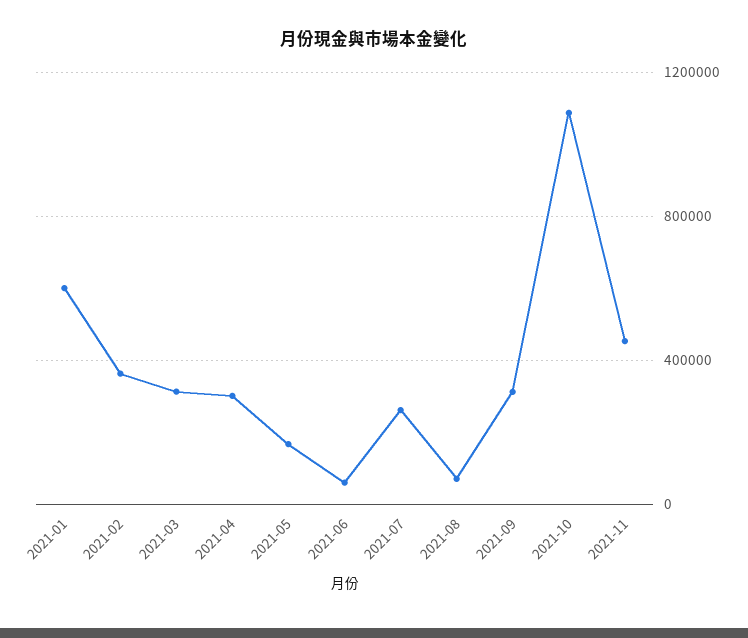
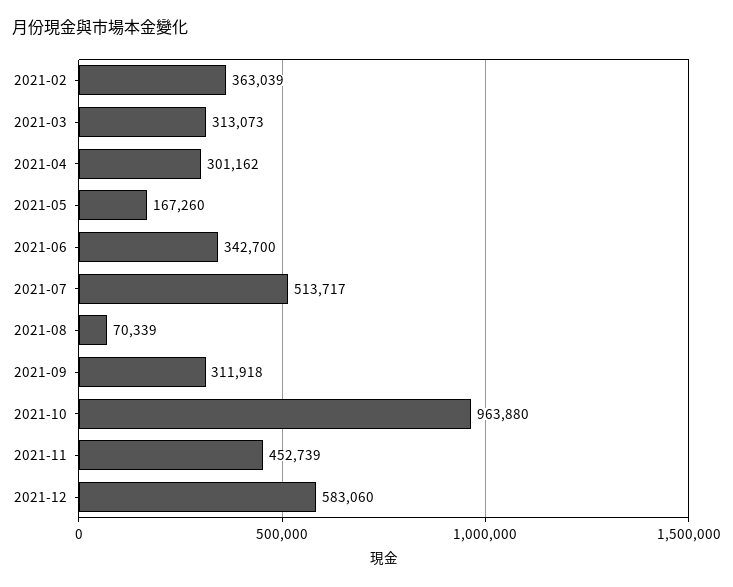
2021-01: 600000 -> none
2021-06: 50000 -> 342700
2021-07: 250000 -> 513717
2021-10: 1100000 -> 963880
2021-12: none -> 583060

